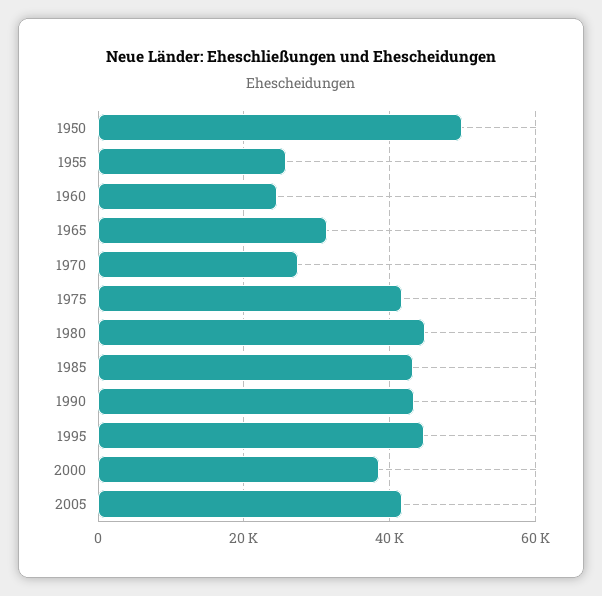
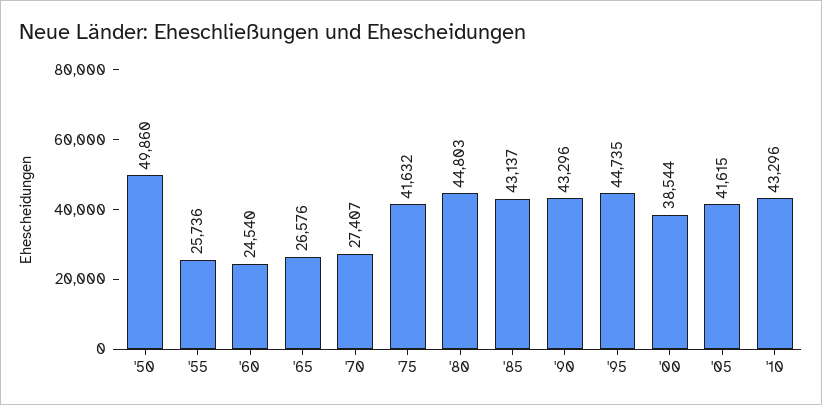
1965: 32000 -> 26576
'10: none -> 43296

